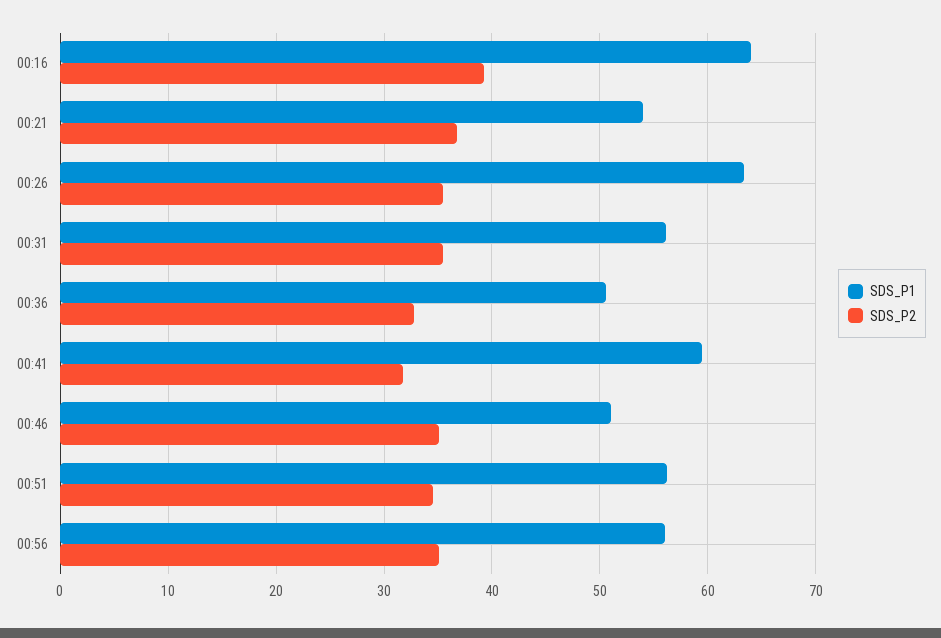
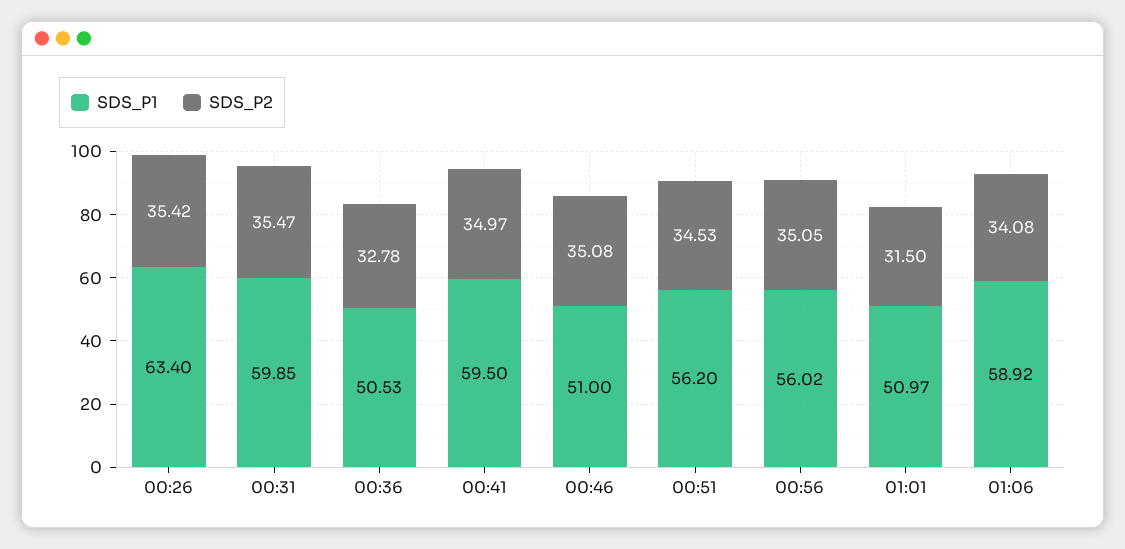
SDS_P1, 00:16: 64 -> none
SDS_P2, 00:16: 39 -> none
SDS_P1, 00:21: 54 -> none
SDS_P2, 00:21: 37 -> none
SDS_P1, 00:31: 56 -> 59.85
SDS_P2, 00:41: 32 -> 34.97
SDS_P1, 01:01: none -> 50.97
SDS_P2, 01:01: none -> 31.5
SDS_P1, 01:06: none -> 58.92
SDS_P2, 01:06: none -> 34.08

